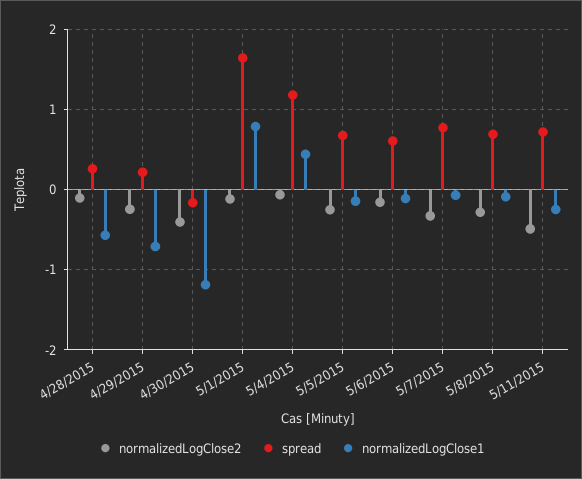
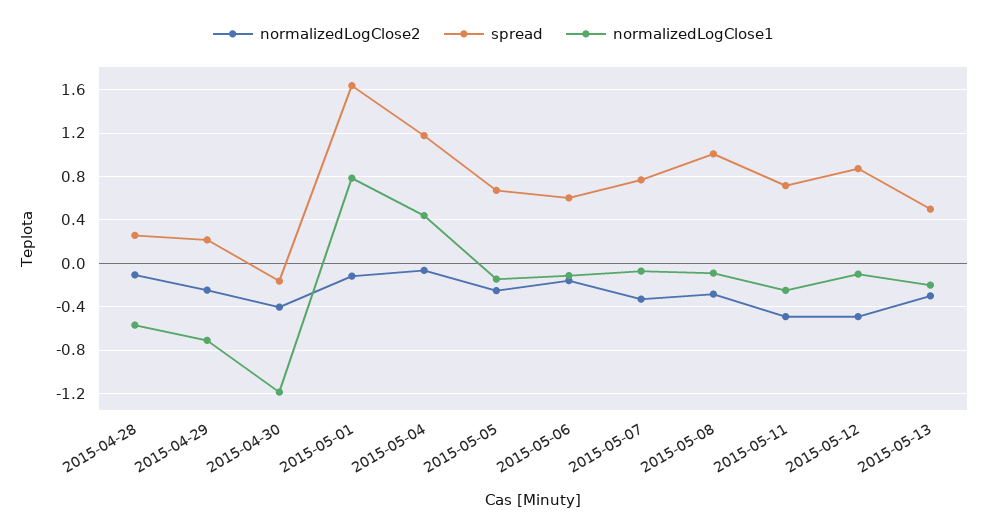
spread, 5/8/2015: 0.7 -> 1
normalizedLogClose2, 2015-05-12: none -> -0.5
spread, 2015-05-12: none -> 0.9
normalizedLogClose1, 2015-05-12: none -> -0.1
normalizedLogClose2, 2015-05-13: none -> -0.3
spread, 2015-05-13: none -> 0.5
normalizedLogClose1, 2015-05-13: none -> -0.2

